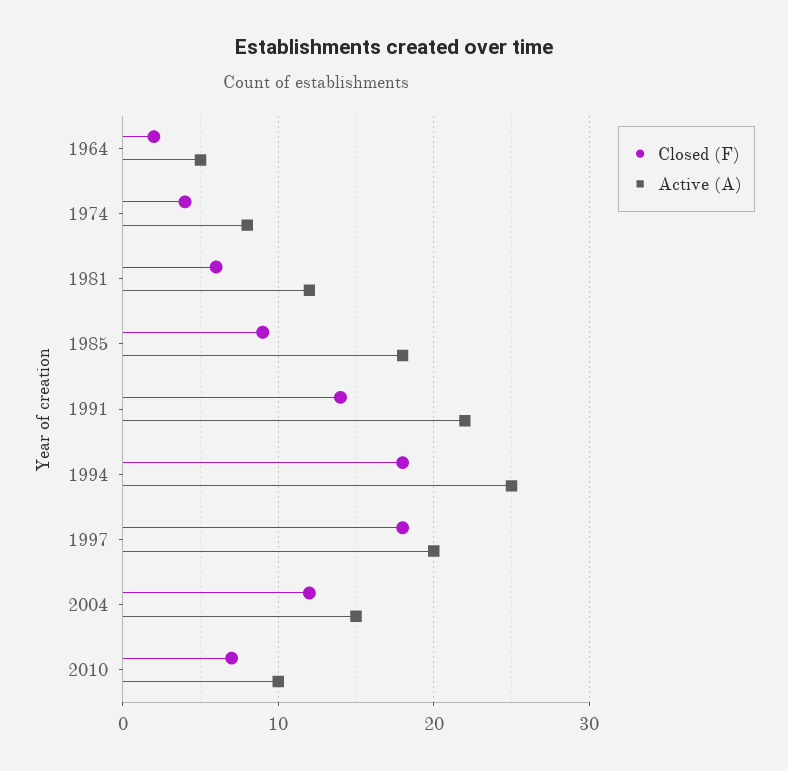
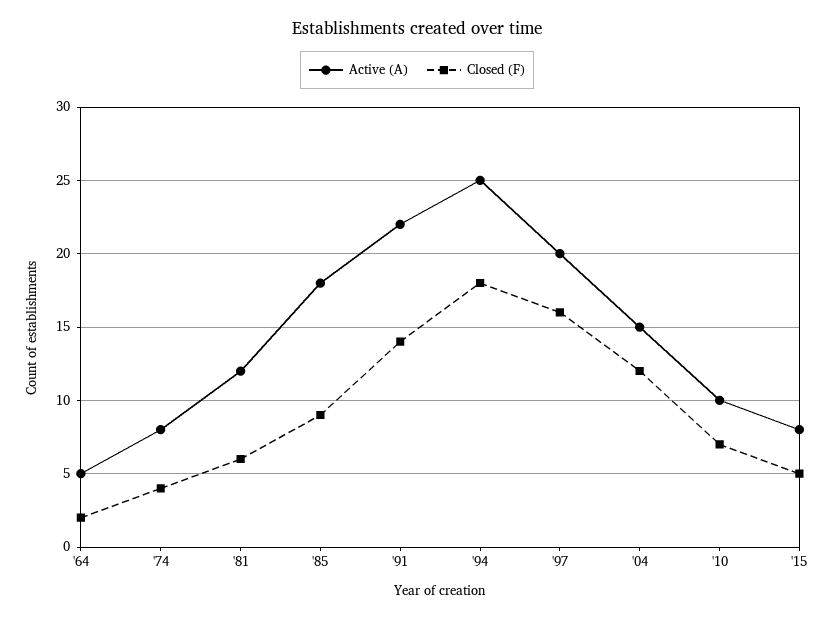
Closed (F), 1997: 18 -> 16
Active (A), '15: none -> 8
Closed (F), '15: none -> 5

